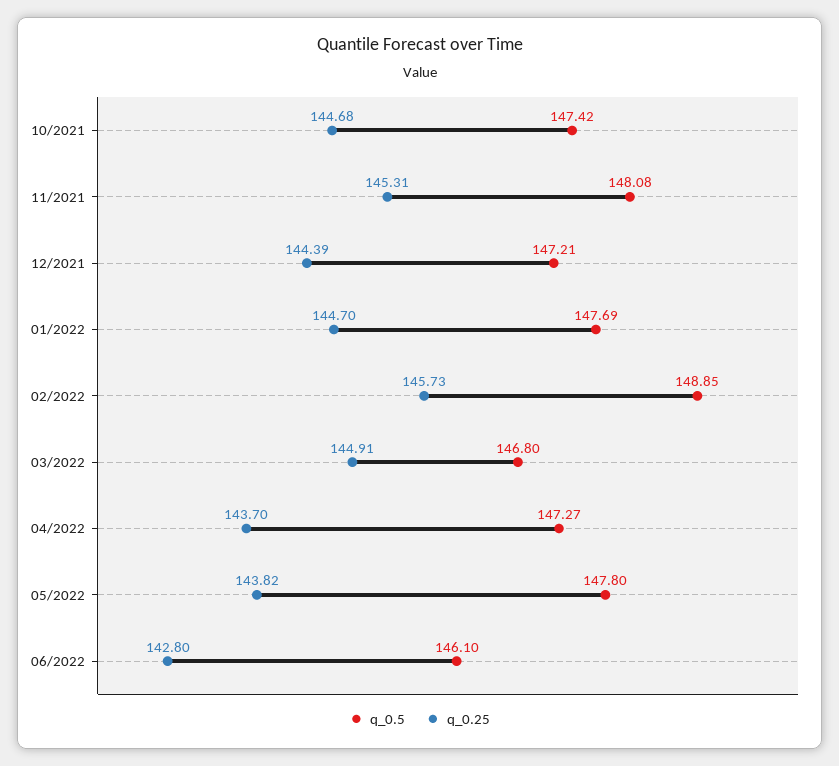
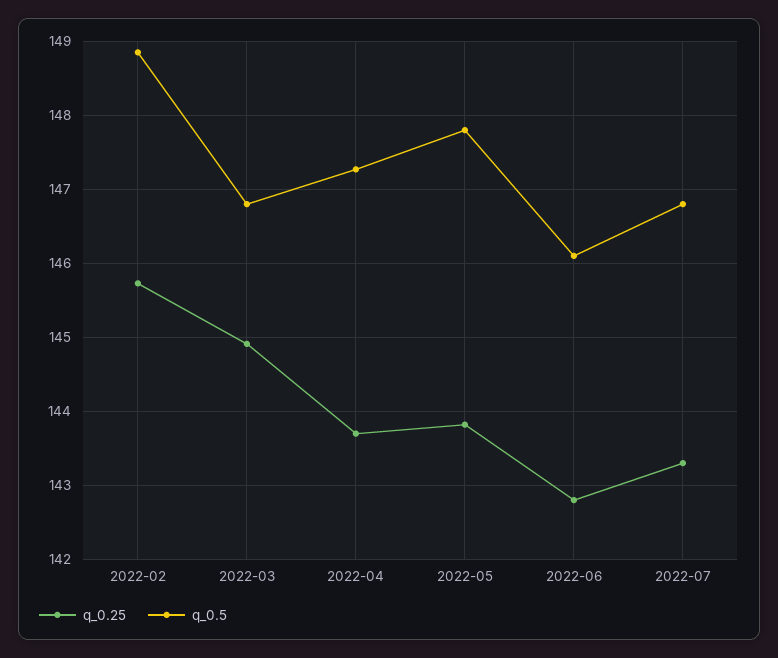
q_0.5, 10/2021: 147.42 -> none
q_0.25, 10/2021: 144.68 -> none
q_0.5, 11/2021: 148.08 -> none
q_0.25, 11/2021: 145.31 -> none
q_0.5, 12/2021: 147.21 -> none
q_0.25, 12/2021: 144.39 -> none
q_0.5, 01/2022: 147.69 -> none
q_0.25, 01/2022: 144.7 -> none
q_0.25, 2022-07: none -> 143.3
q_0.5, 2022-07: none -> 146.8

